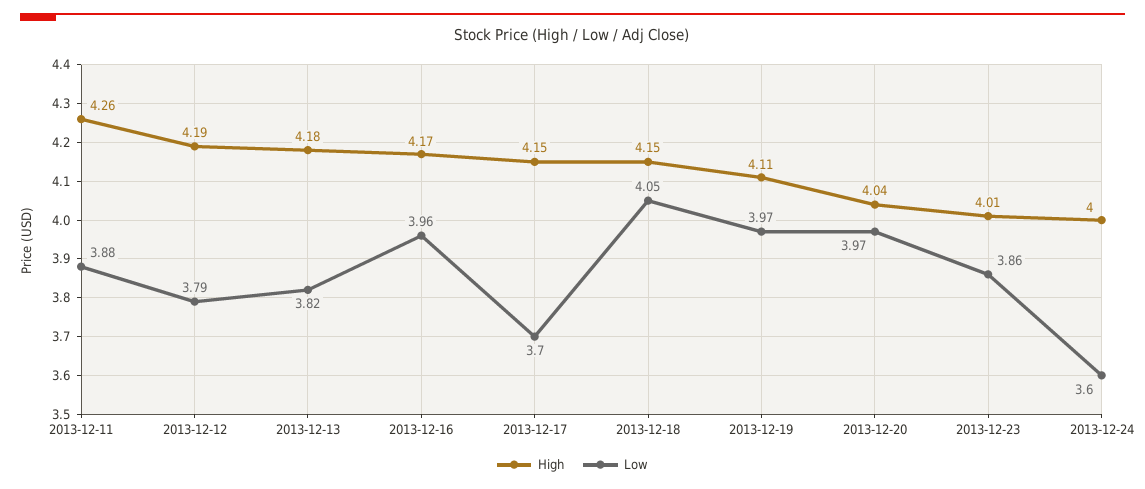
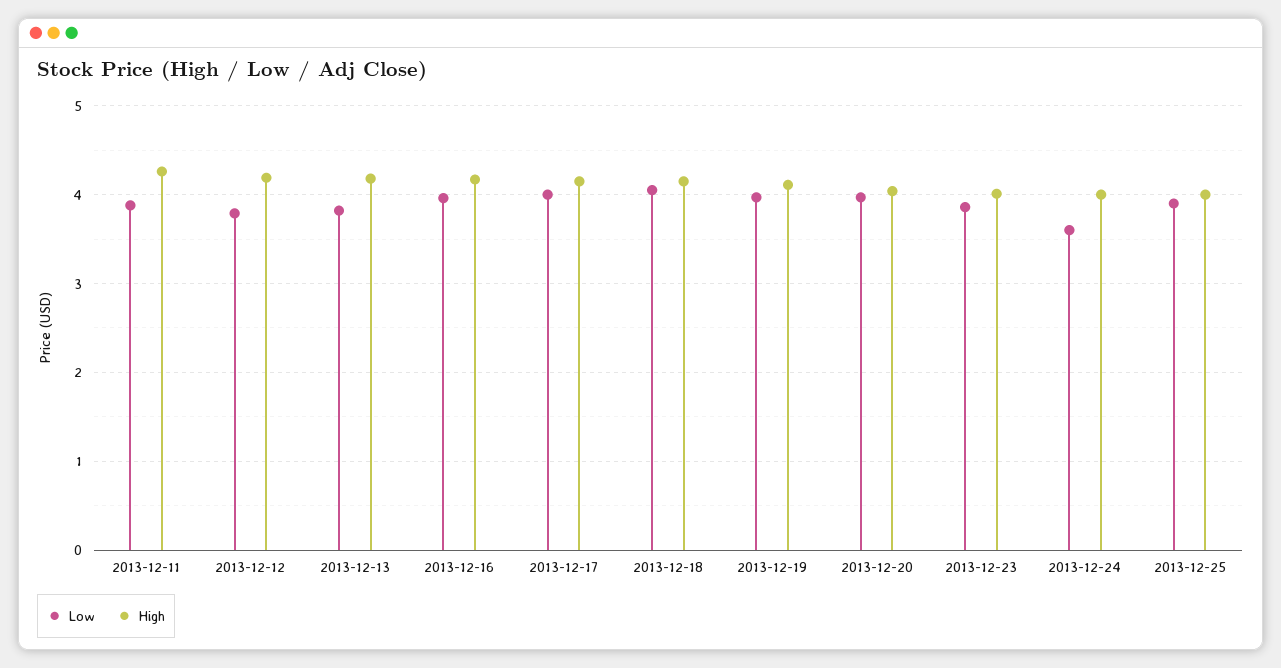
Low, 2013-12-17: 3.7 -> 4
Low, 2013-12-25: none -> 3.9
High, 2013-12-25: none -> 4

